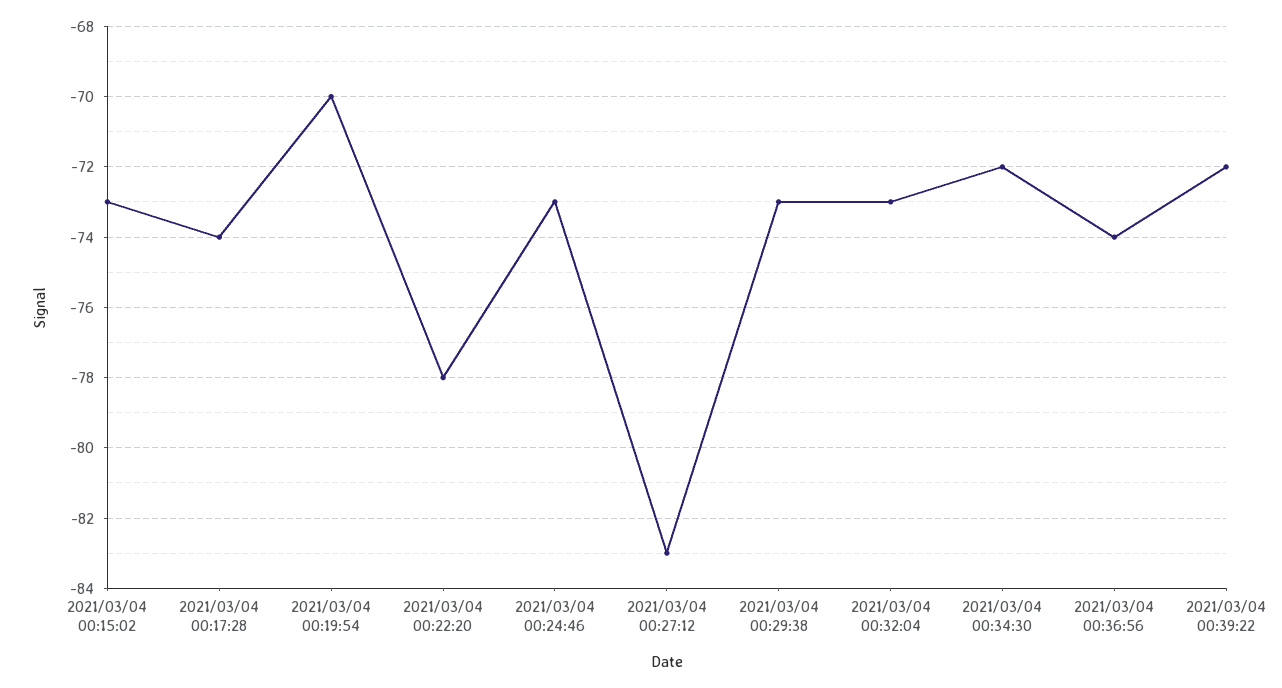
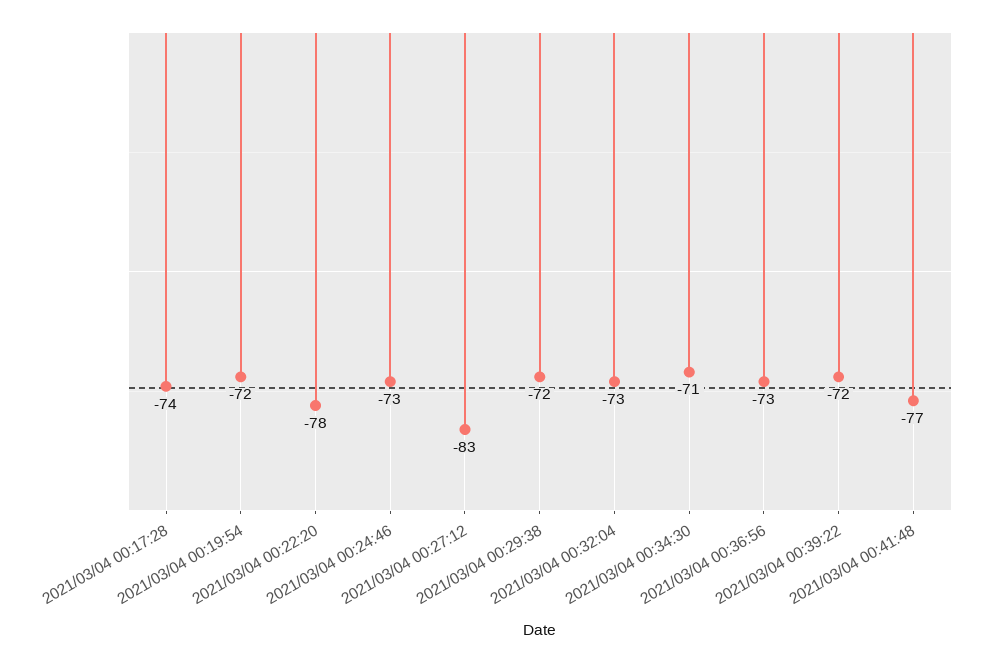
2021/03/04 00:15:02: -73 -> none
2021/03/04 00:19:54: -70 -> -72
2021/03/04 00:29:38: -73 -> -72
2021/03/04 00:34:30: -72 -> -71
2021/03/04 00:36:56: -74 -> -73
2021/03/04 00:41:48: none -> -77

